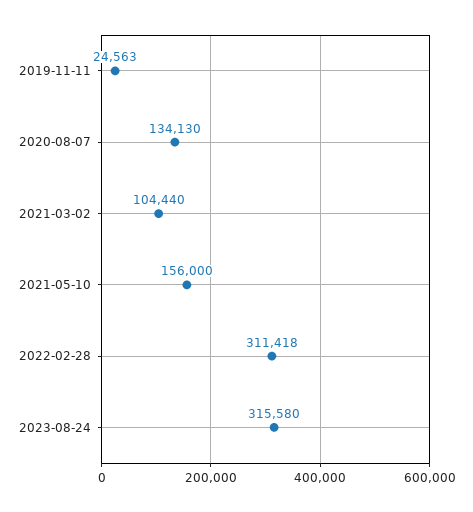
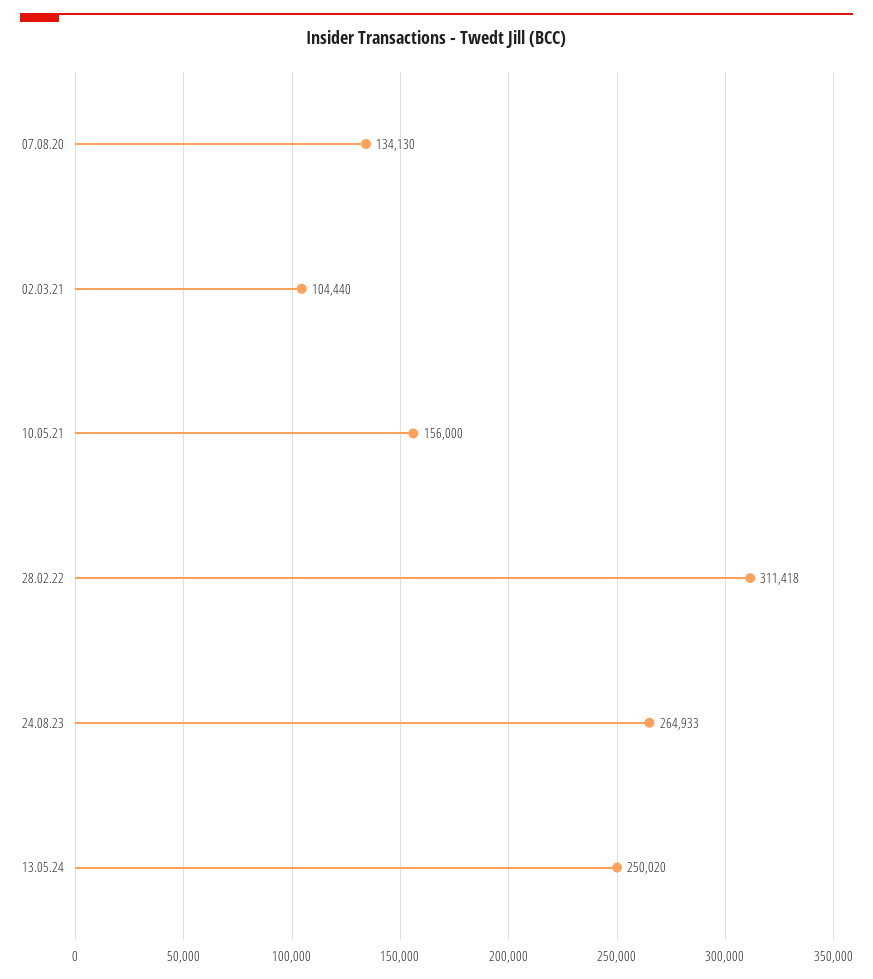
2019-11-11: 24563 -> none
2023-08-24: 315580 -> 264933
13.05.24: none -> 250020

